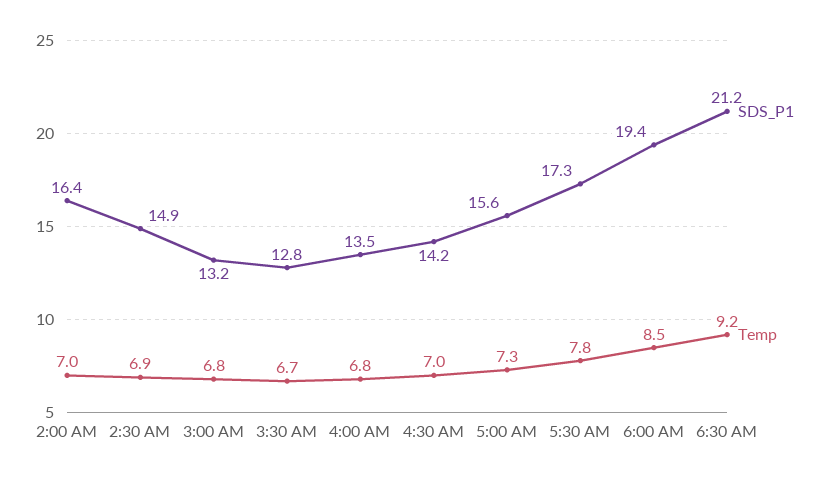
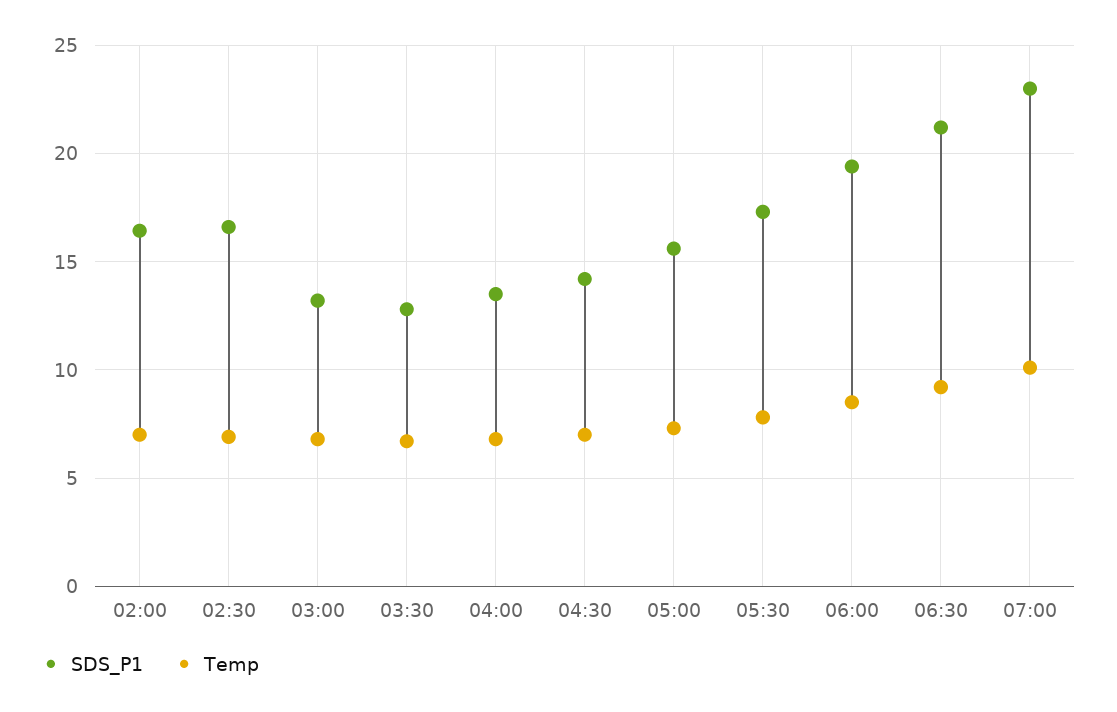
SDS_P1, 2:30 AM: 14.9 -> 16.5
SDS_P1, 07:00: none -> 23
Temp, 07:00: none -> 10

